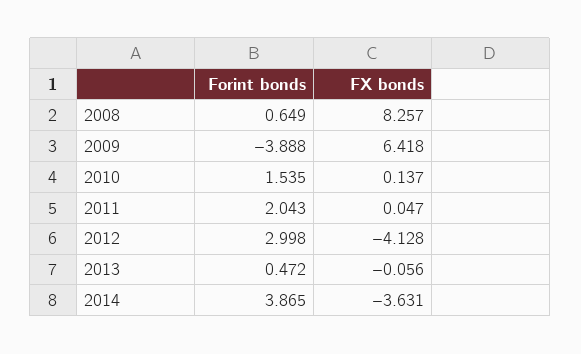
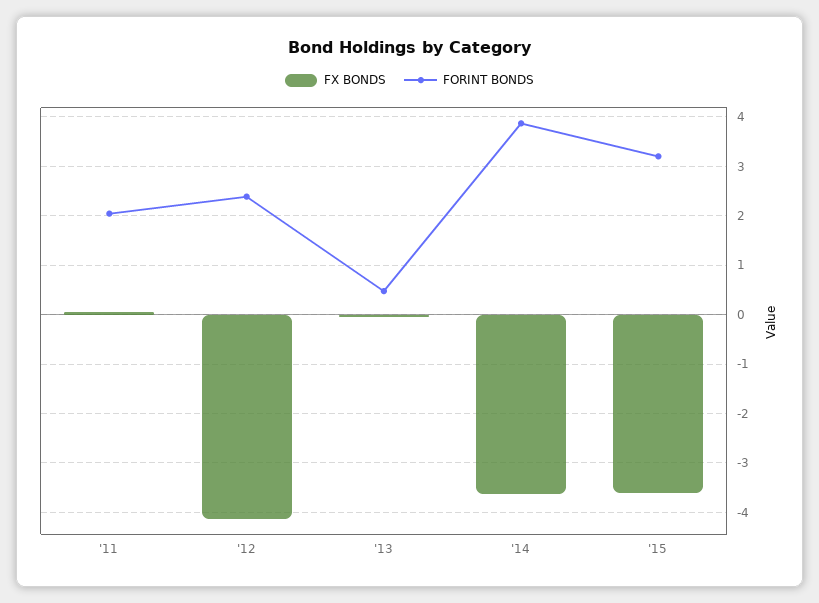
Forint bonds, 2008: 0.649 -> none
FX bonds, 2008: 8.257 -> none
Forint bonds, 2009: -3.888 -> none
FX bonds, 2009: 6.418 -> none
Forint bonds, 2010: 1.535 -> none
FX bonds, 2010: 0.137 -> none
Forint bonds, 2012: 2.998 -> 2.4
FX bonds, '15: none -> -3.6
Forint bonds, '15: none -> 3.2

